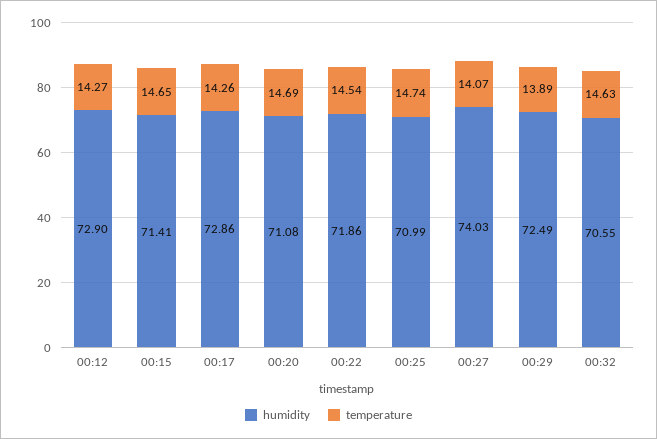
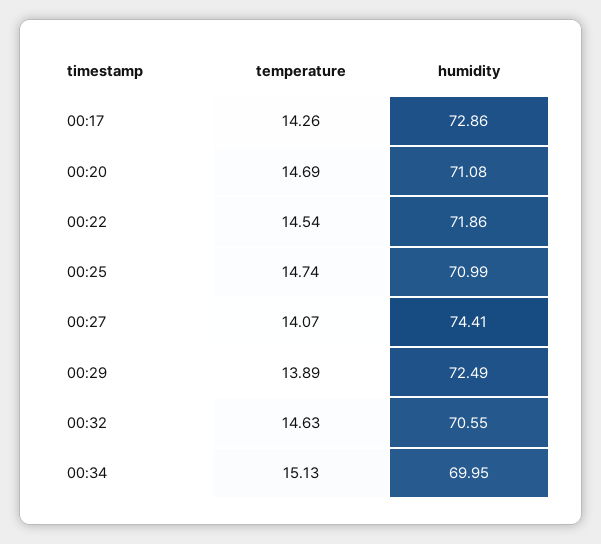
humidity, 00:12: 72.9 -> none
temperature, 00:12: 14.27 -> none
humidity, 00:15: 71.41 -> none
temperature, 00:15: 14.65 -> none
humidity, 00:27: 74.03 -> 74.41
temperature, 00:34: none -> 15.13
humidity, 00:34: none -> 69.95

